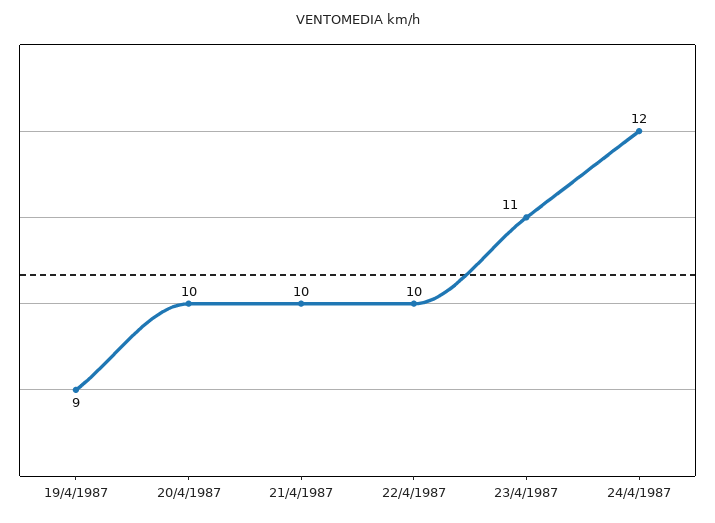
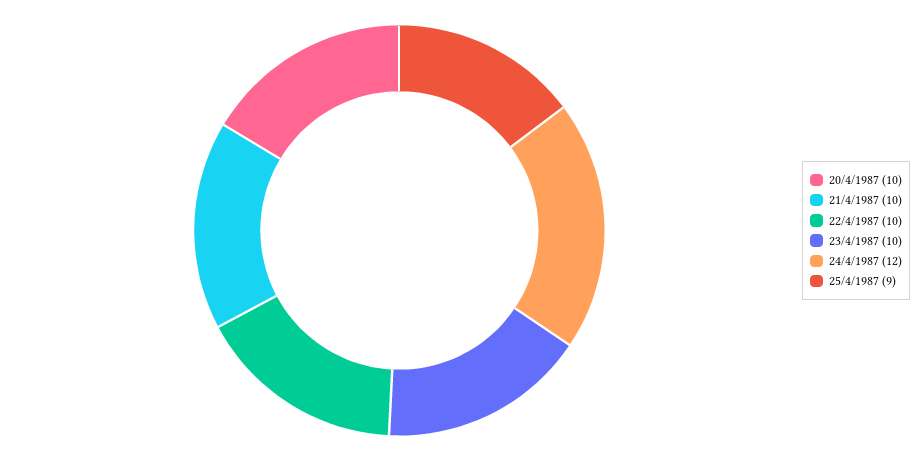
19/4/1987: 9 -> none
23/4/1987: 11 -> 10
25/4/1987: none -> 9

